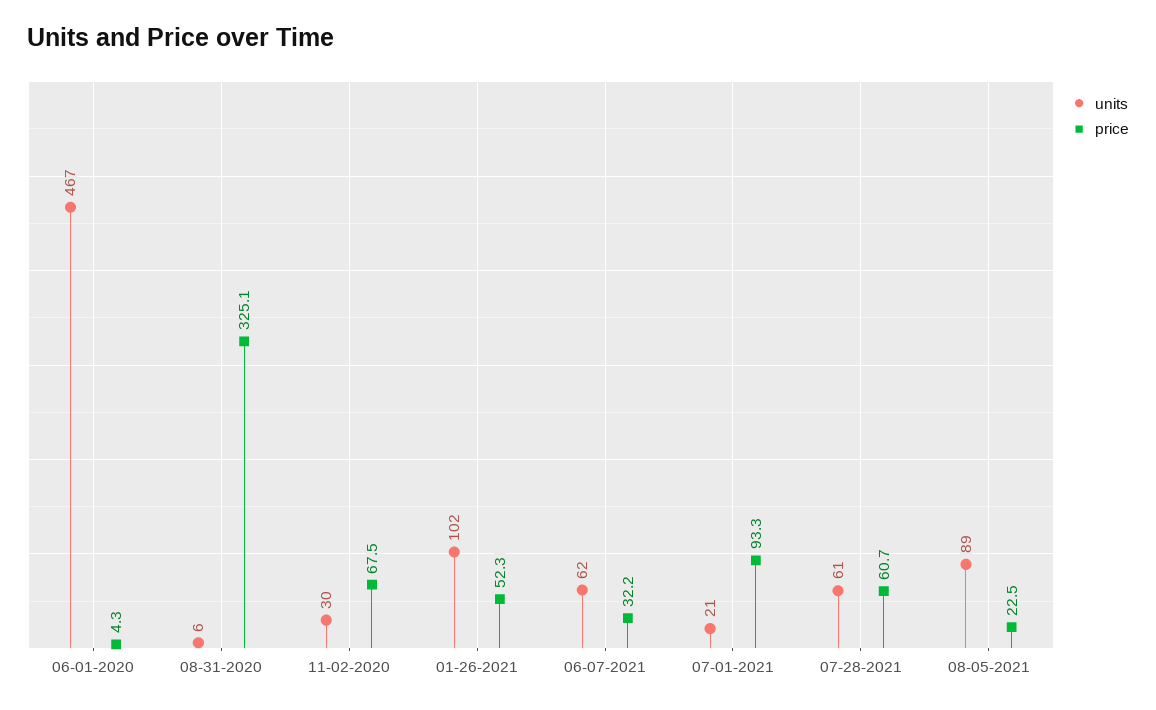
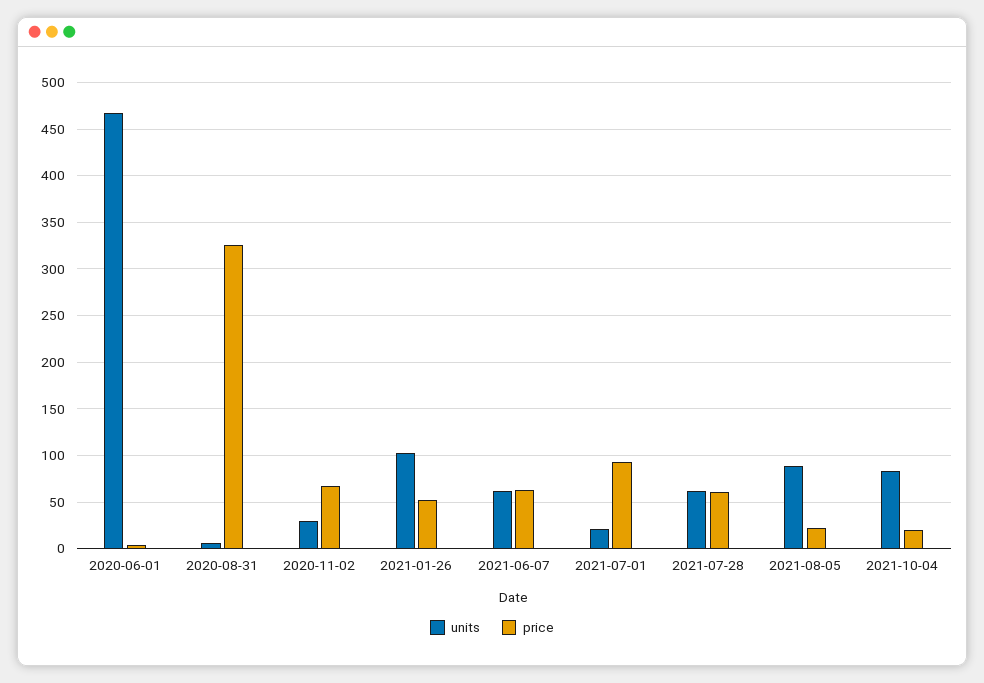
price, 06-07-2021: 32.2 -> 60
units, 2021-10-04: none -> 80
price, 2021-10-04: none -> 20

